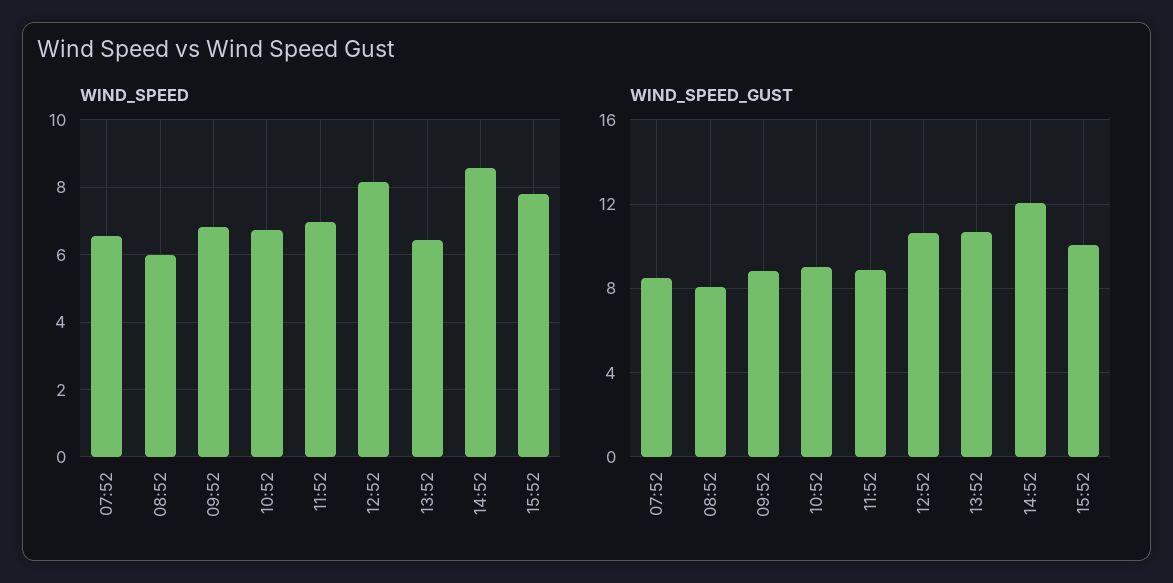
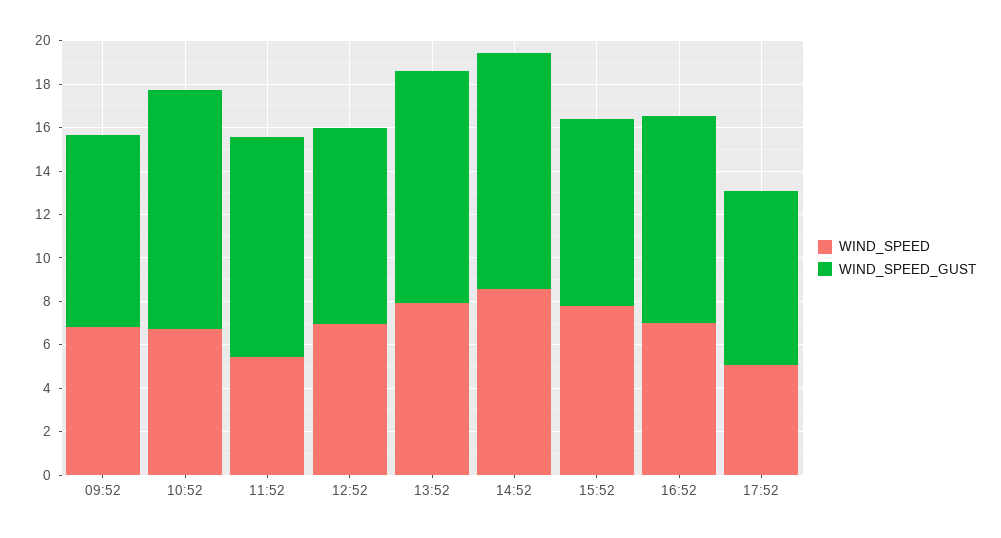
WIND_SPEED, 07:52: 6.6 -> none
WIND_SPEED, 08:52: 6 -> none
WIND_SPEED, 11:52: 7 -> 5.5
WIND_SPEED, 12:52: 8.2 -> 7
WIND_SPEED, 13:52: 6.4 -> 8
WIND_SPEED_GUST, 07:52: 8.5 -> none
WIND_SPEED_GUST, 08:52: 8 -> none
WIND_SPEED_GUST, 10:52: 9 -> 11
WIND_SPEED_GUST, 11:52: 9 -> 10
WIND_SPEED_GUST, 12:52: 10.5 -> 9
WIND_SPEED_GUST, 14:52: 12 -> 11
WIND_SPEED_GUST, 15:52: 10 -> 8.5
WIND_SPEED, 16:52: none -> 7
WIND_SPEED_GUST, 16:52: none -> 9.5
WIND_SPEED, 17:52: none -> 5
WIND_SPEED_GUST, 17:52: none -> 8

